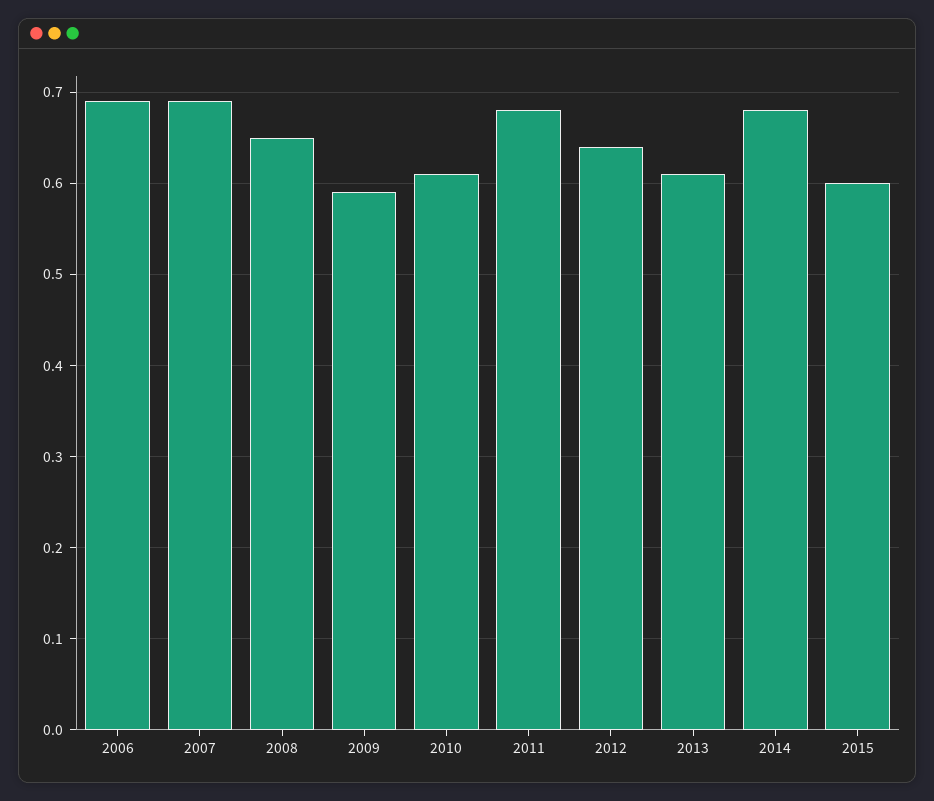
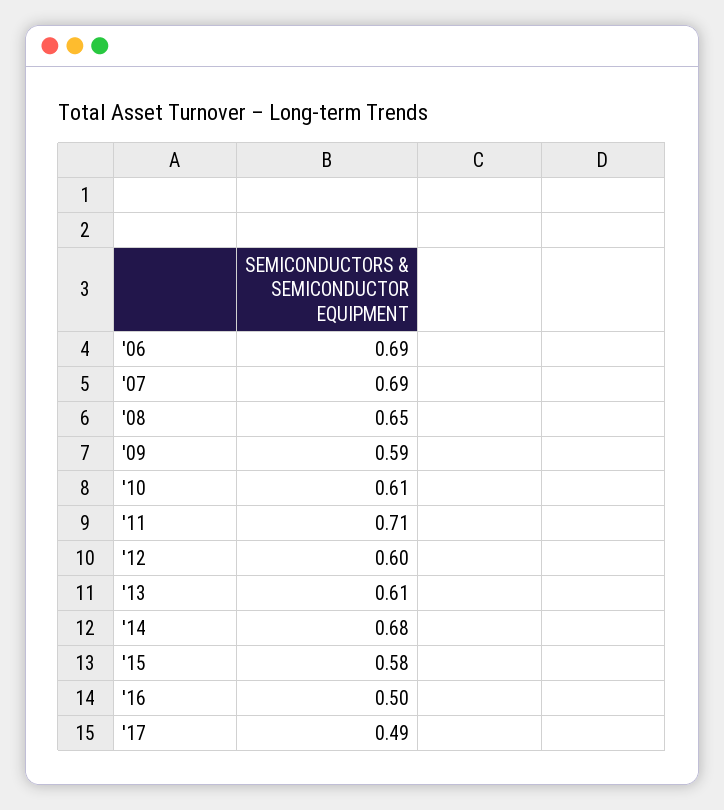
2011: 0.68 -> 0.71
2012: 0.64 -> 0.6
2015: 0.6 -> 0.58
'16: none -> 0.5
'17: none -> 0.49

